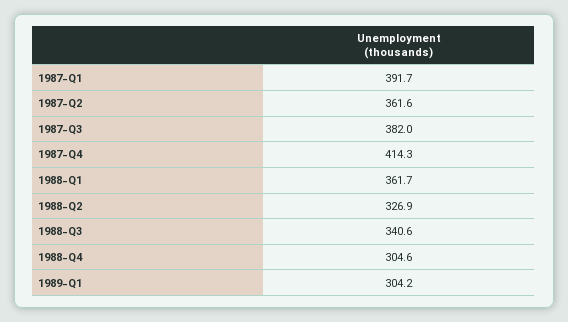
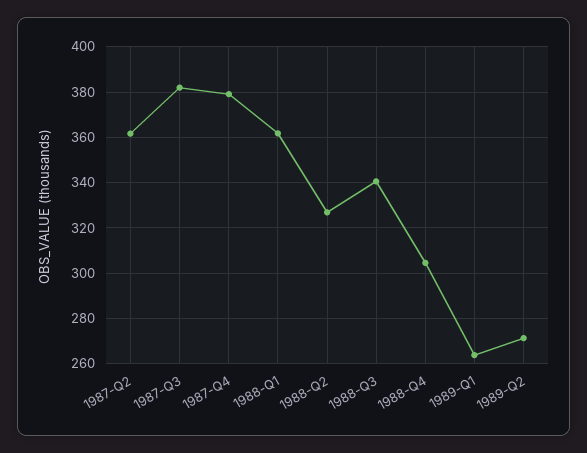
1987-Q1: 391.7 -> none
1987-Q4: 414.3 -> 380
1989-Q1: 304.2 -> 265
1989-Q2: none -> 270

